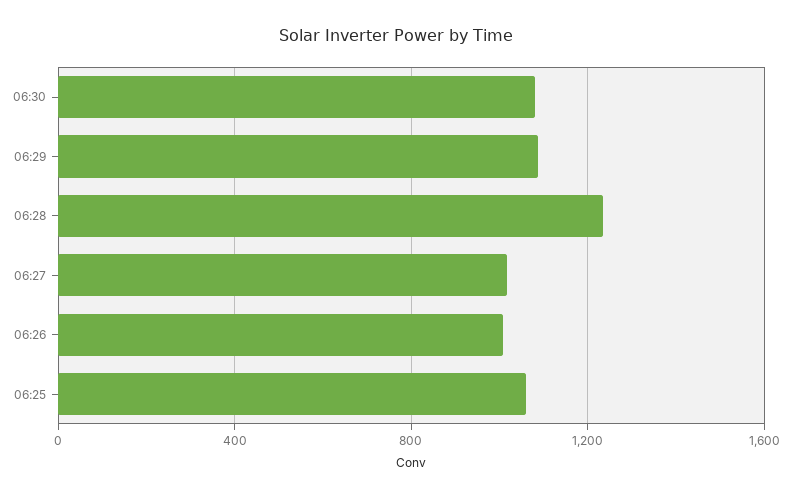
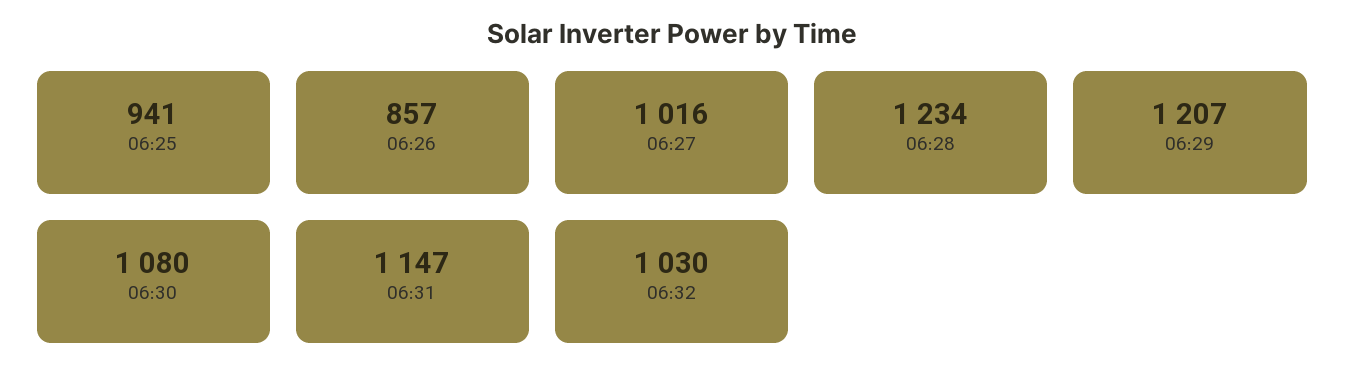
06:29: 1100 -> 1207
06:26: 1000 -> 857
06:25: 1050 -> 941
06:31: none -> 1147
06:32: none -> 1030

